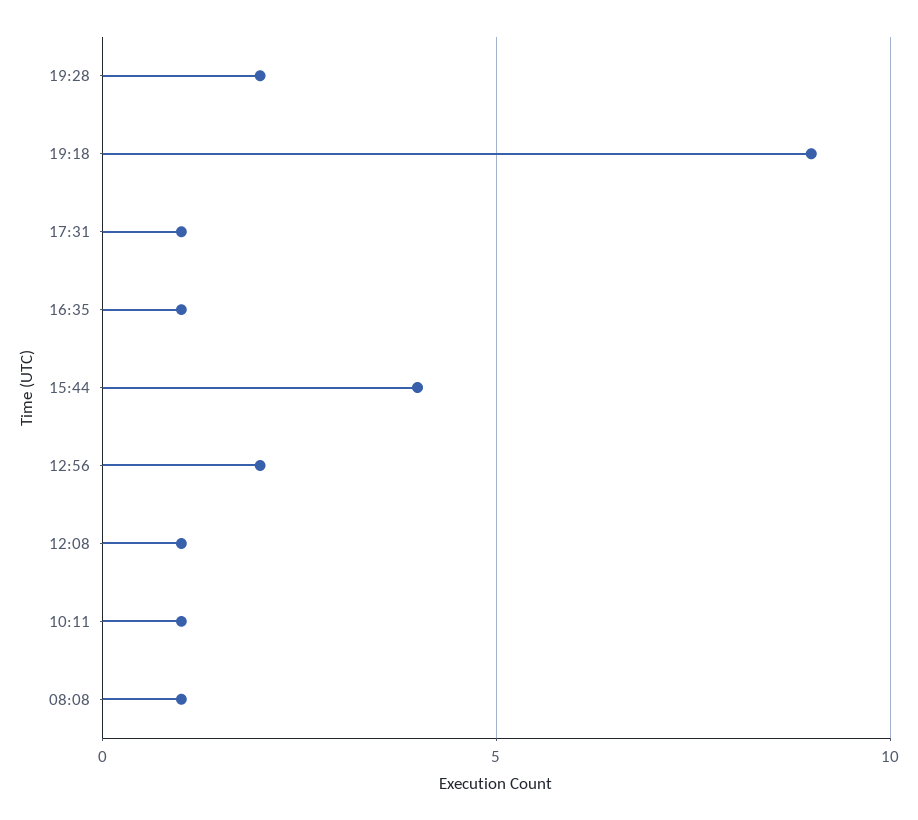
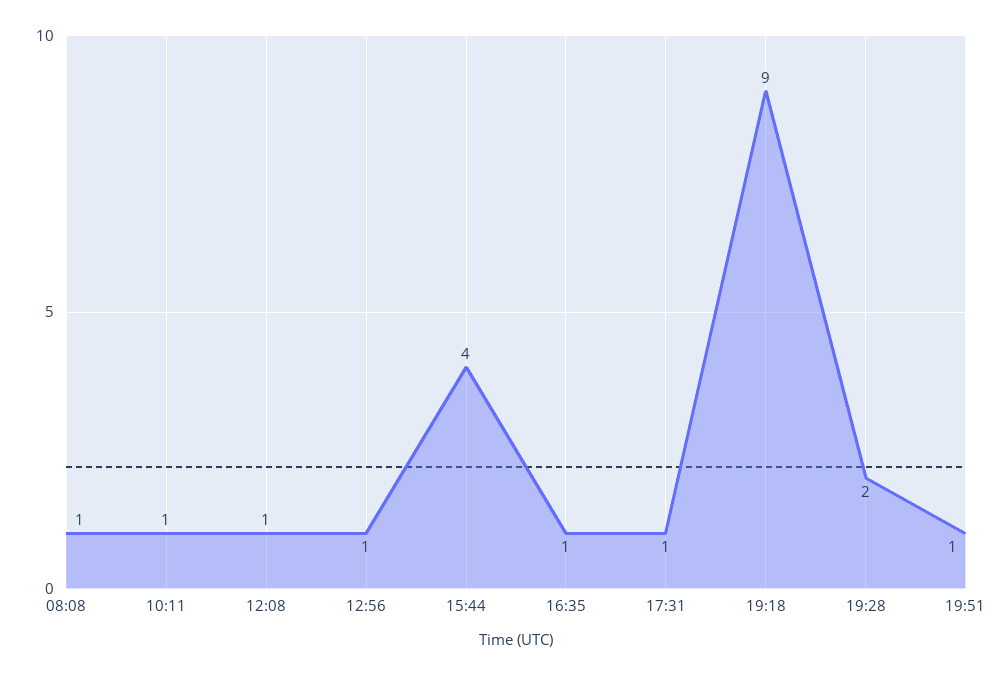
12:56: 2 -> 1
19:51: none -> 1

